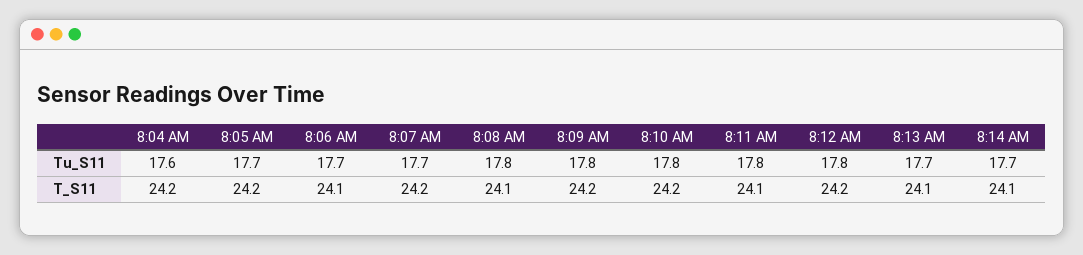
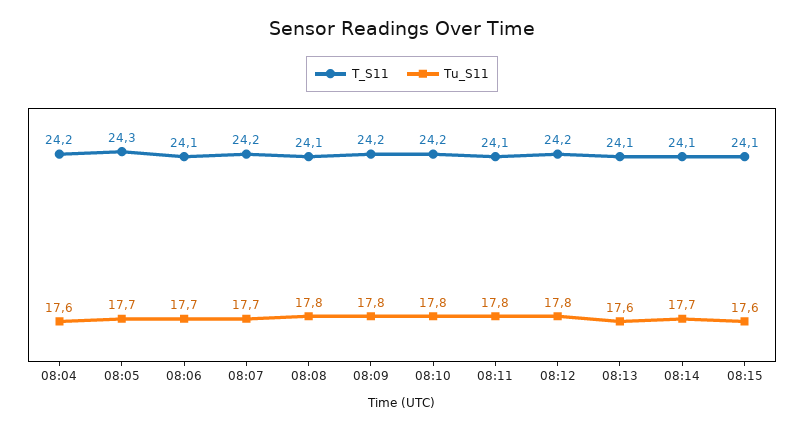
Tu_S11, 8:13 AM: 17.7 -> 17.6
T_S11, 8:05 AM: 24.2 -> 24.3
T_S11, 08:15: none -> 24.1
Tu_S11, 08:15: none -> 17.6

